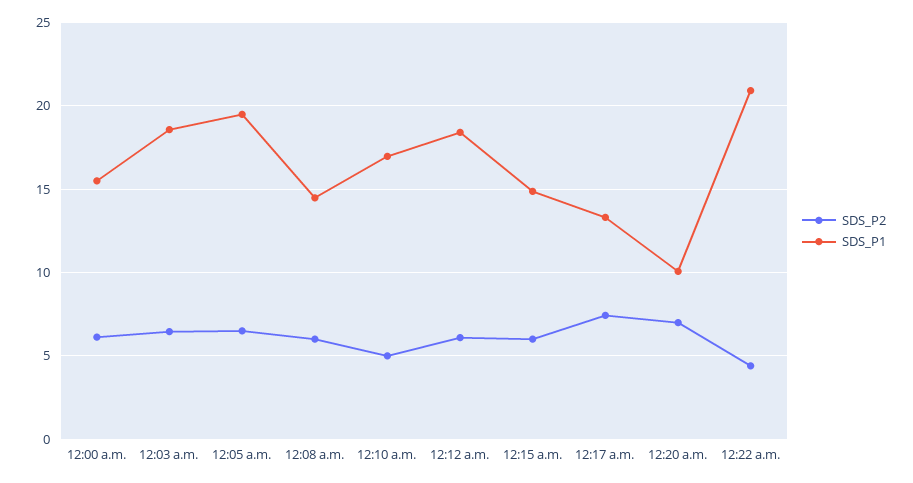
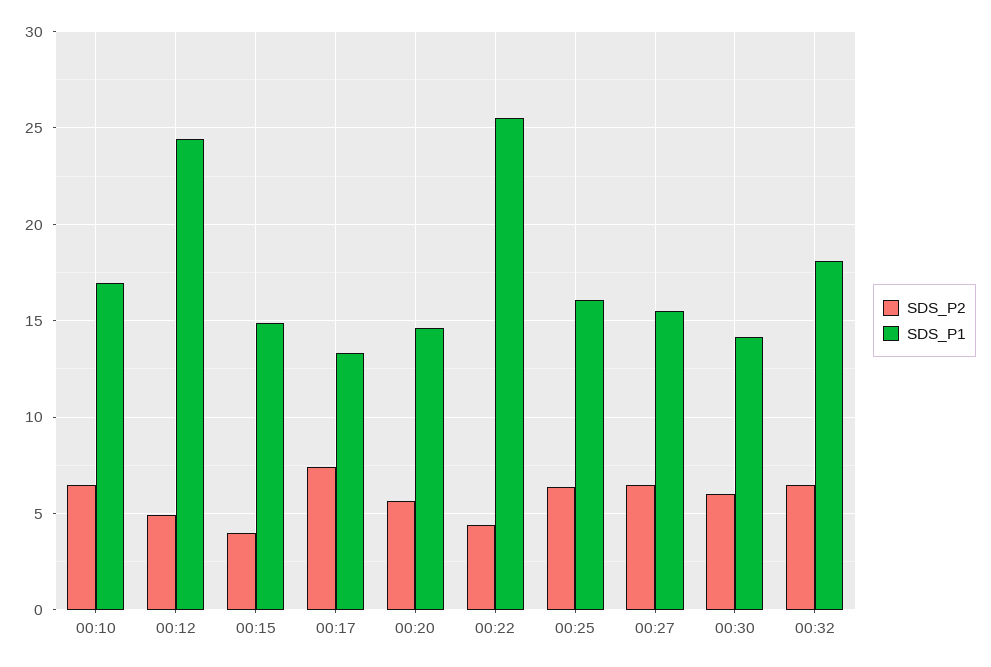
SDS_P2, 12:00 a.m.: 6 -> none
SDS_P1, 12:00 a.m.: 15.5 -> none
SDS_P2, 12:03 a.m.: 6.5 -> none
SDS_P1, 12:03 a.m.: 18.5 -> none
SDS_P2, 12:05 a.m.: 6.5 -> none
SDS_P1, 12:05 a.m.: 19.5 -> none
SDS_P2, 12:08 a.m.: 6 -> none
SDS_P1, 12:08 a.m.: 14.5 -> none
SDS_P2, 12:10 a.m.: 5 -> 6.5
SDS_P2, 12:12 a.m.: 6 -> 5
SDS_P1, 12:12 a.m.: 18.5 -> 24.5
SDS_P2, 12:15 a.m.: 6 -> 4
SDS_P2, 12:20 a.m.: 7 -> 5.5
SDS_P1, 12:20 a.m.: 10 -> 14.5
SDS_P1, 12:22 a.m.: 21 -> 25.5
SDS_P2, 00:25: none -> 6.5
SDS_P1, 00:25: none -> 16
SDS_P2, 00:27: none -> 6.5
SDS_P1, 00:27: none -> 15.5
SDS_P2, 00:30: none -> 6
SDS_P1, 00:30: none -> 14
SDS_P2, 00:32: none -> 6.5
SDS_P1, 00:32: none -> 18

